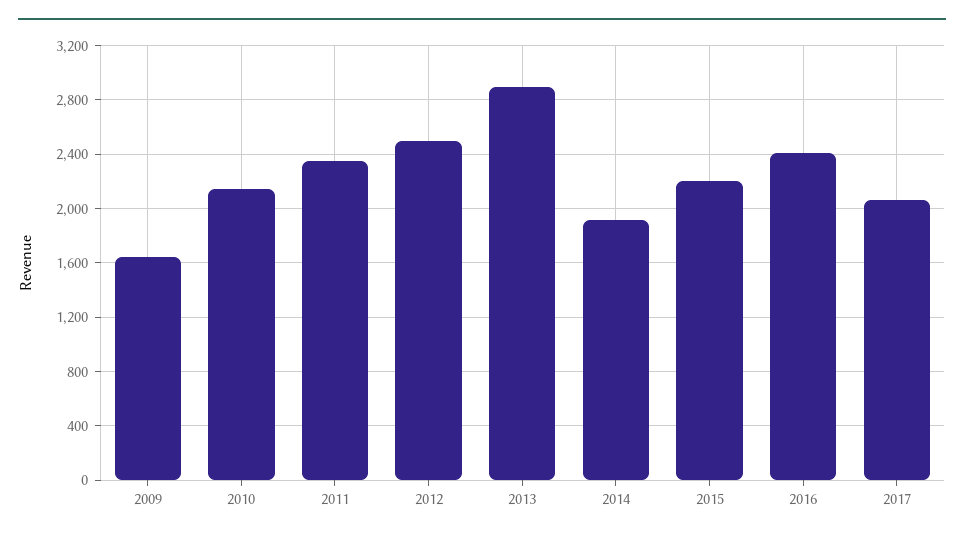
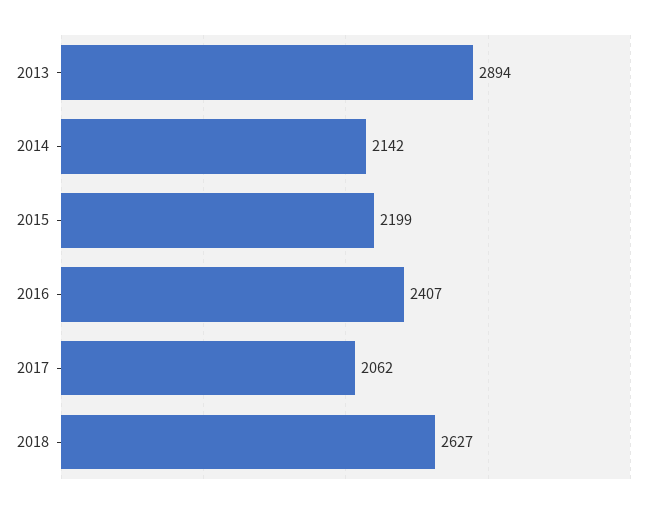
2009: 1650 -> none
2010: 2150 -> none
2011: 2350 -> none
2012: 2500 -> none
2014: 1900 -> 2142
2018: none -> 2627

